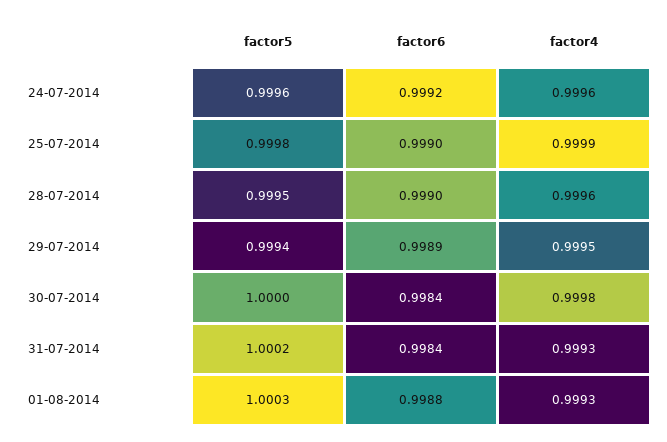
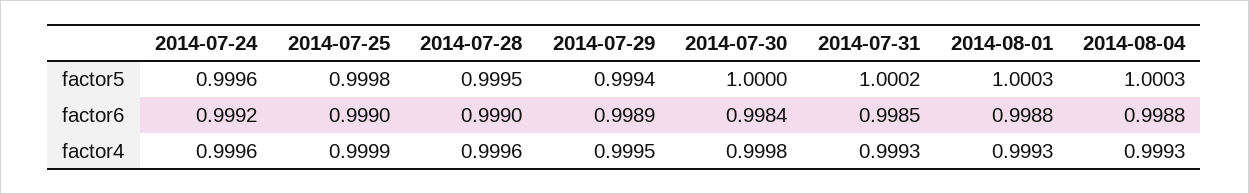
factor6, 31-07-2014: 0.9984 -> 0.9985
factor5, 2014-08-04: none -> 1.0003
factor6, 2014-08-04: none -> 0.9988
factor4, 2014-08-04: none -> 0.9993

